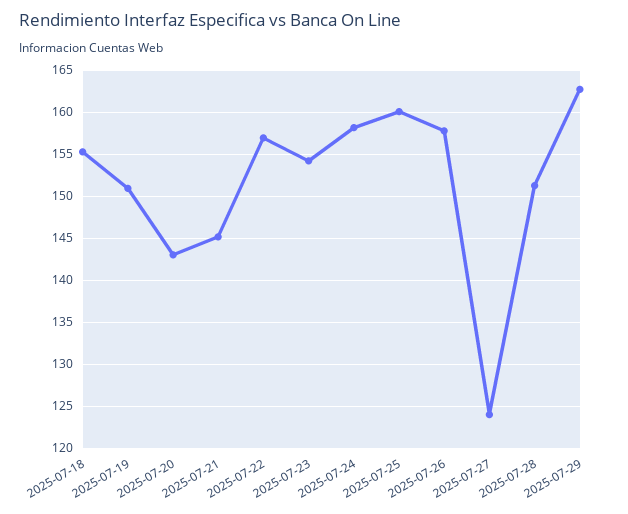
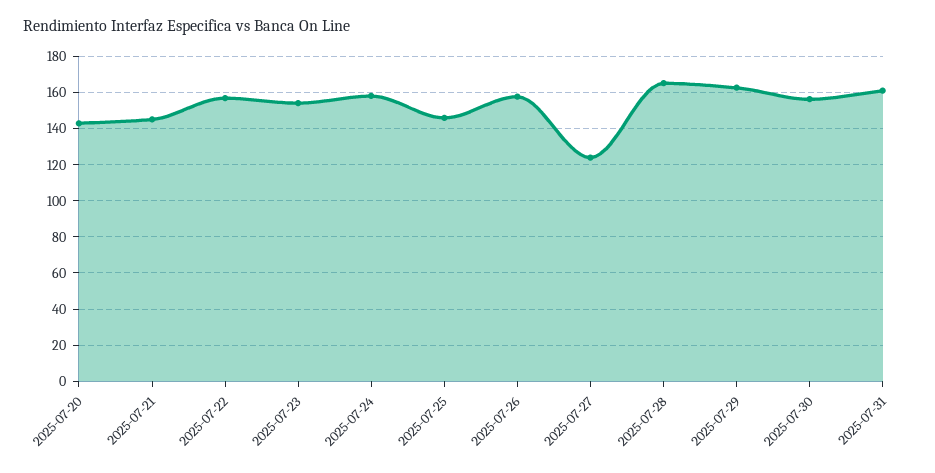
2025-07-18: 155 -> none
2025-07-19: 151 -> none
2025-07-25: 160 -> 145
2025-07-28: 151 -> 165
2025-07-30: none -> 155
2025-07-31: none -> 160

